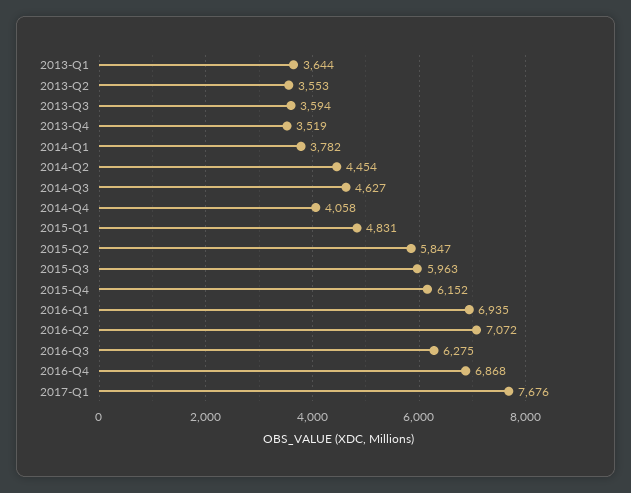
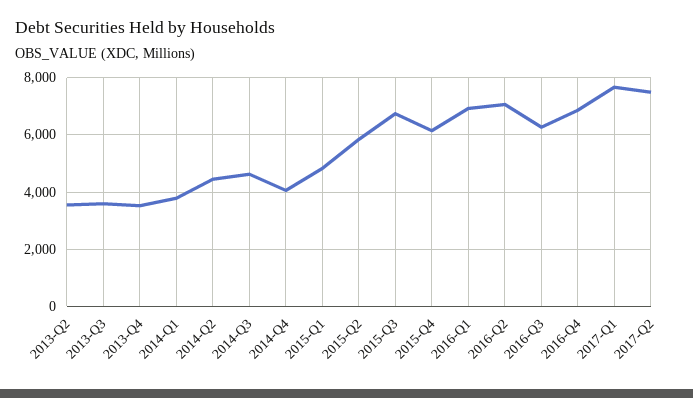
2013-Q1: 3644 -> none
2015-Q3: 5963 -> 6750
2017-Q2: none -> 7500

